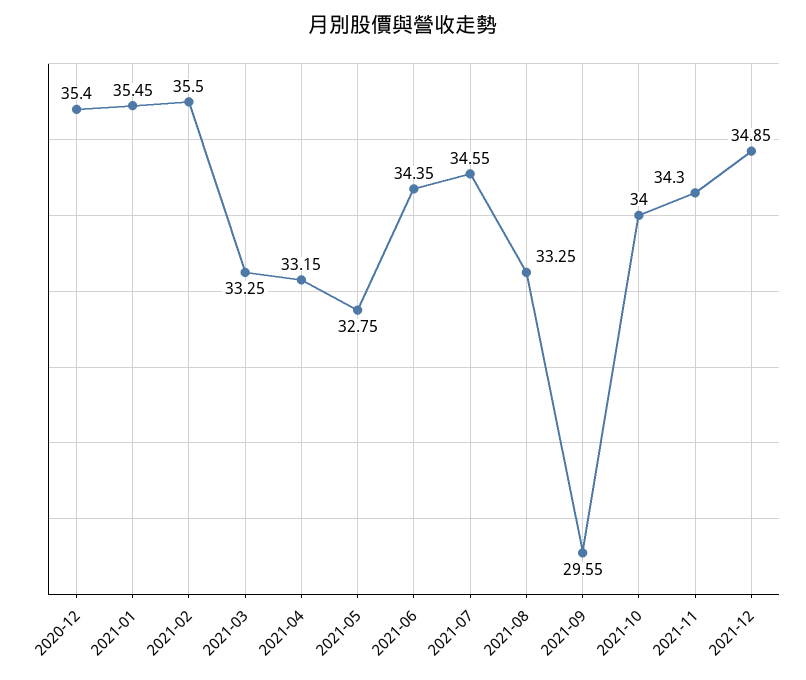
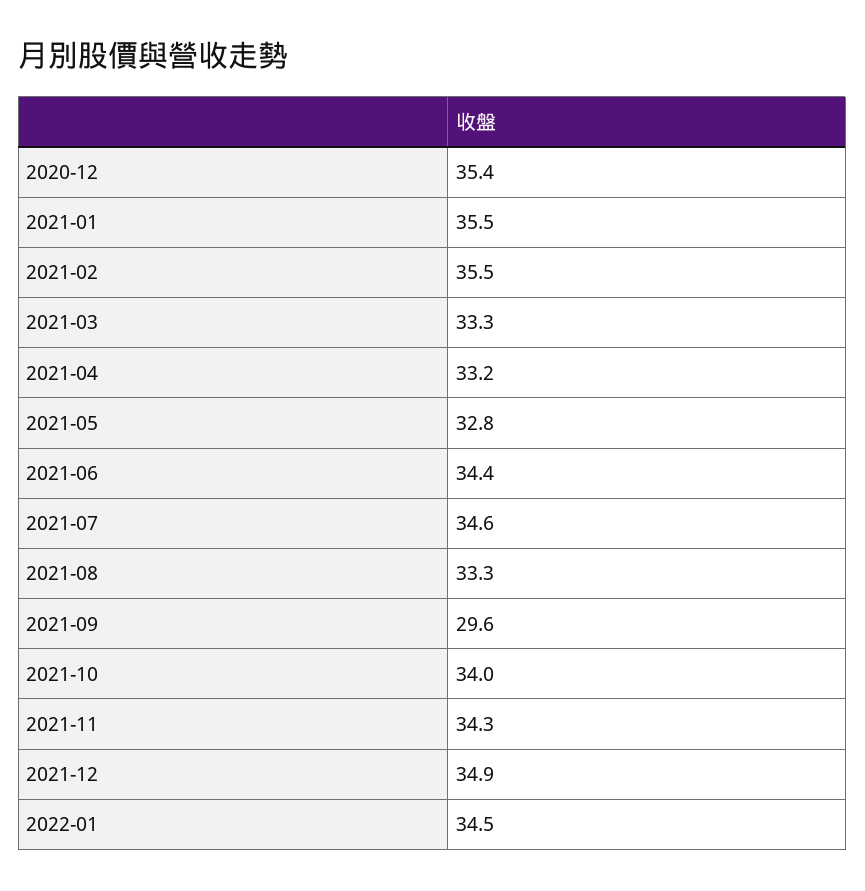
2022-01: none -> 34.5

